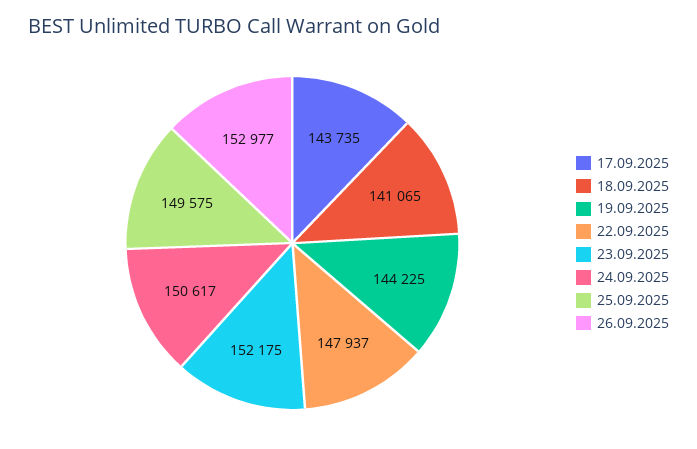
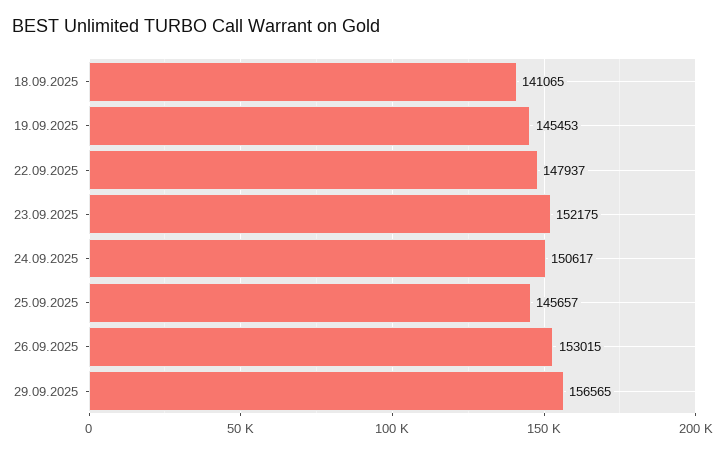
17.09.2025: 143735 -> none
19.09.2025: 144225 -> 145453
25.09.2025: 149575 -> 145657
26.09.2025: 152977 -> 153015
29.09.2025: none -> 156565

